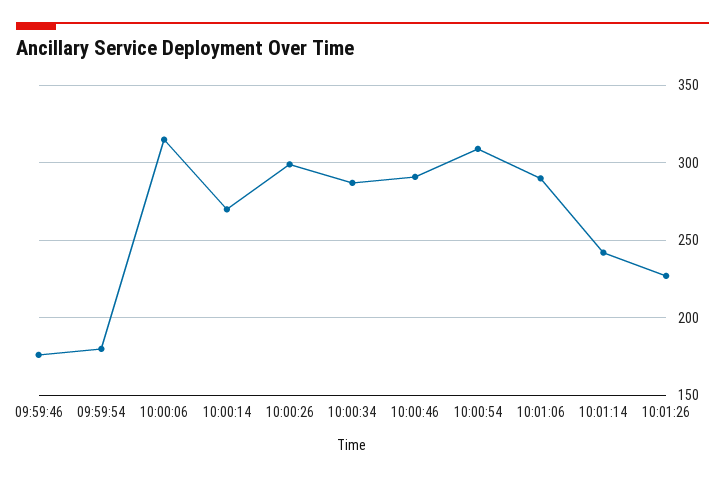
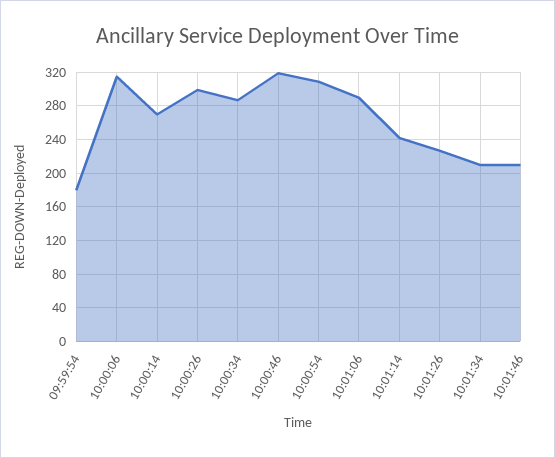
09:59:46: 175 -> none
10:00:46: 290 -> 320
10:01:34: none -> 210
10:01:46: none -> 210

